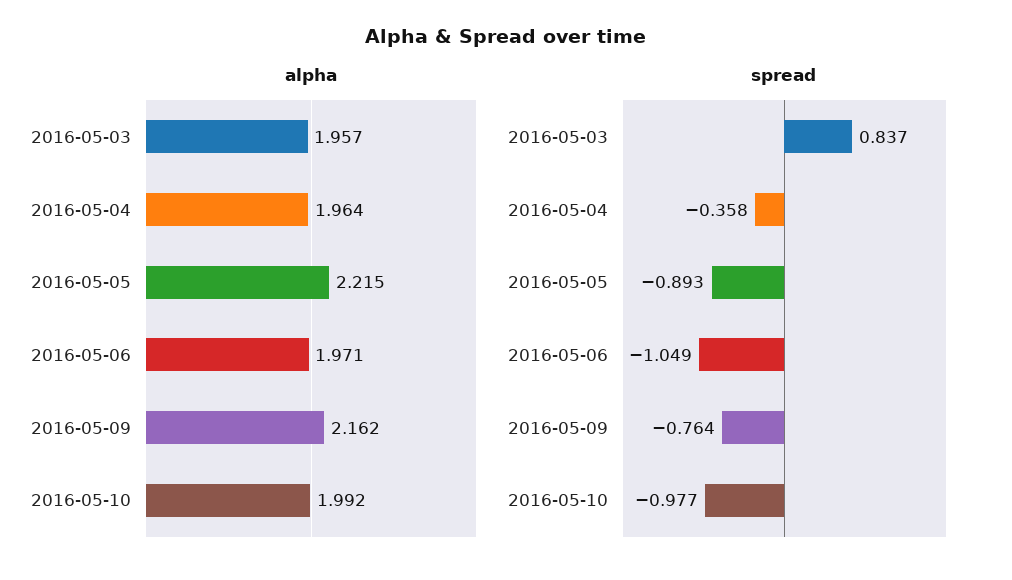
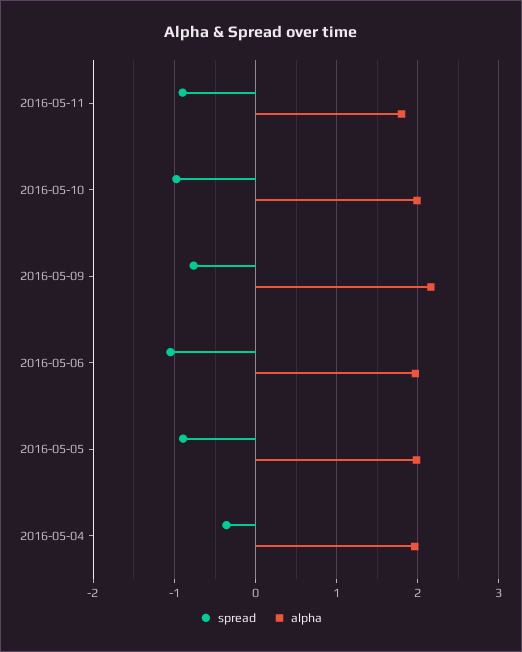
alpha, 2016-05-03: 1.957 -> none
alpha, 2016-05-05: 2.215 -> 2
spread, 2016-05-03: 0.837 -> none
spread, 2016-05-11: none -> -0.9
alpha, 2016-05-11: none -> 1.8

